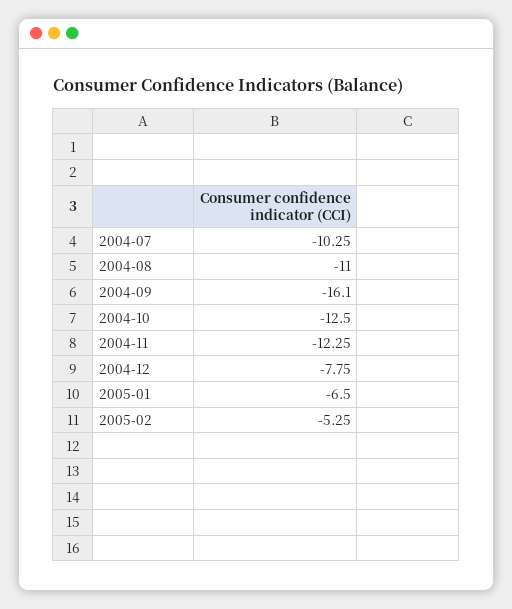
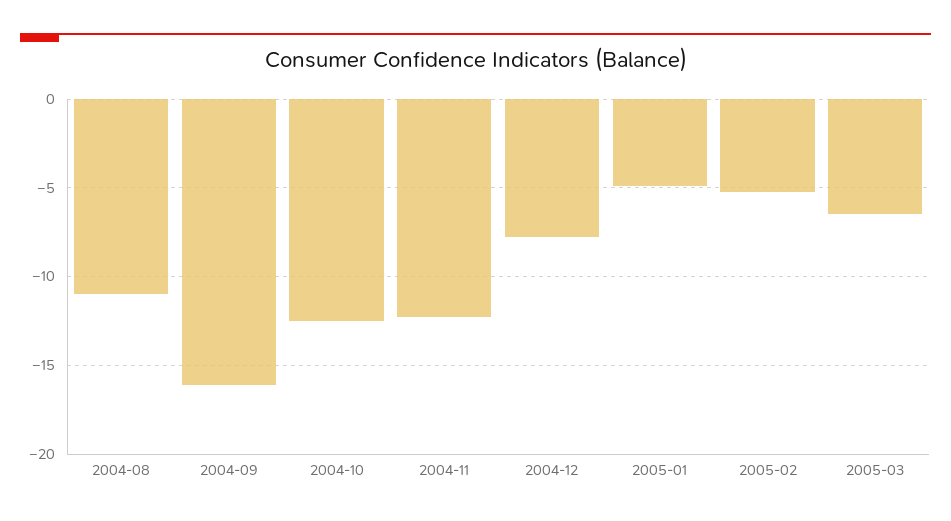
2004-07: -10.25 -> none
2005-01: -6.5 -> -5
2005-03: none -> -6.5

